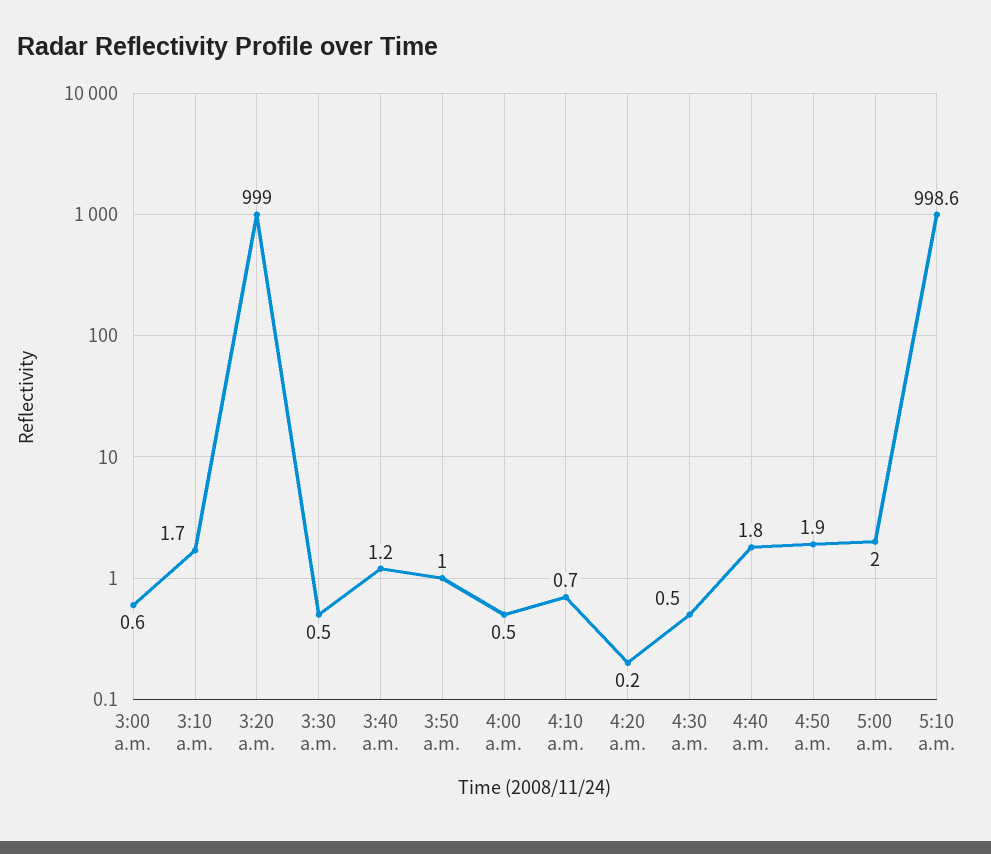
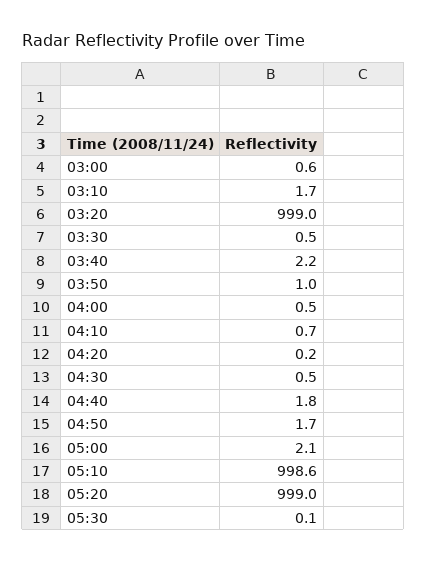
3:40 a.m.: 1.2 -> 2.2
4:50 a.m.: 1.9 -> 1.7
5:00 a.m.: 2 -> 2.1
05:20: none -> 999
05:30: none -> 0.1

